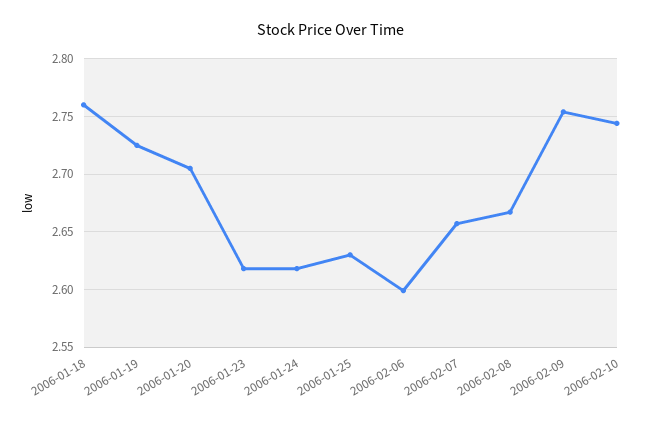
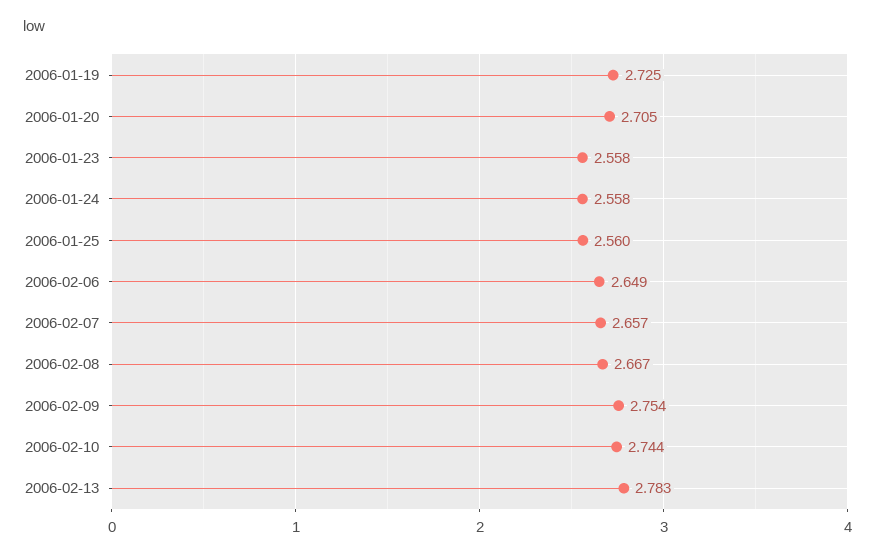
2006-01-18: 2.76 -> none
2006-01-23: 2.62 -> 2.558
2006-01-24: 2.62 -> 2.558
2006-01-25: 2.63 -> 2.56
2006-02-06: 2.6 -> 2.649
2006-02-13: none -> 2.783

